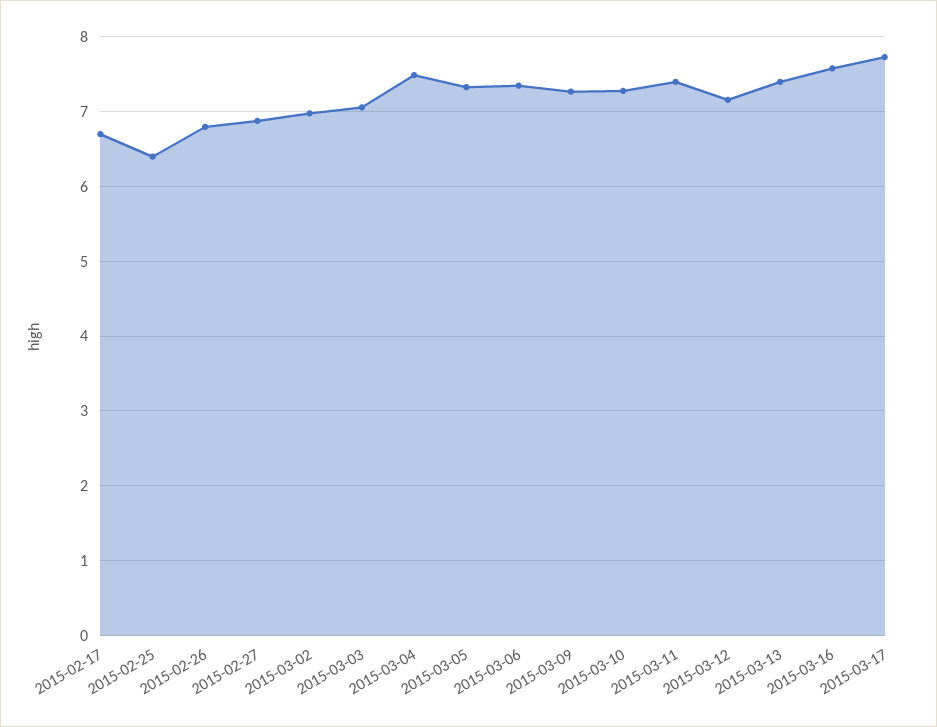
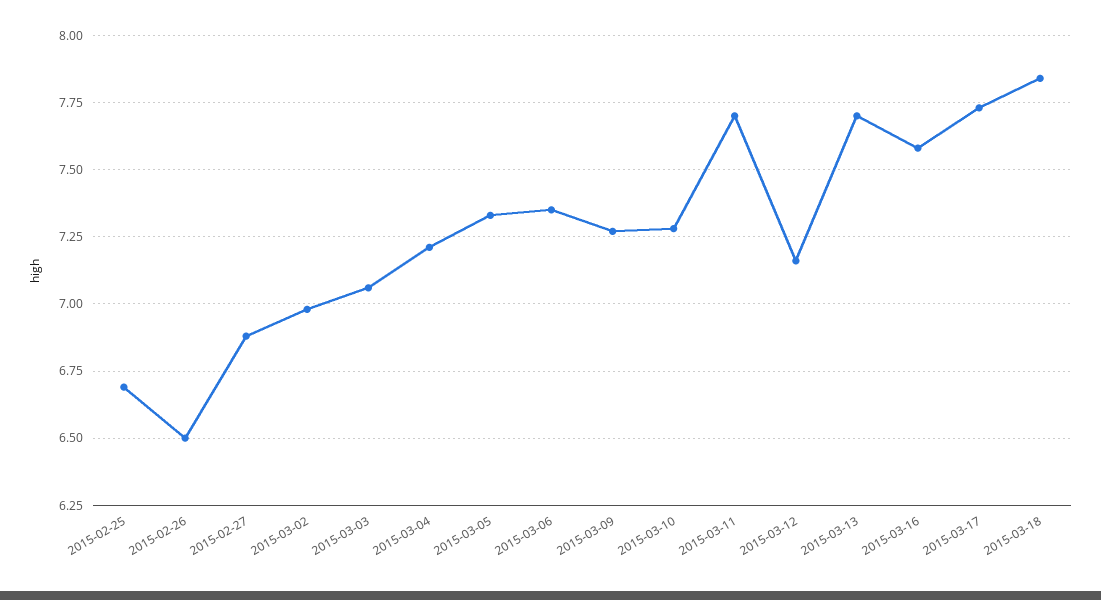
2015-02-17: 6.7 -> none
2015-02-25: 6.4 -> 6.7
2015-02-26: 6.8 -> 6.5
2015-03-04: 7.5 -> 7.2
2015-03-11: 7.4 -> 7.7
2015-03-13: 7.4 -> 7.7
2015-03-18: none -> 7.85

